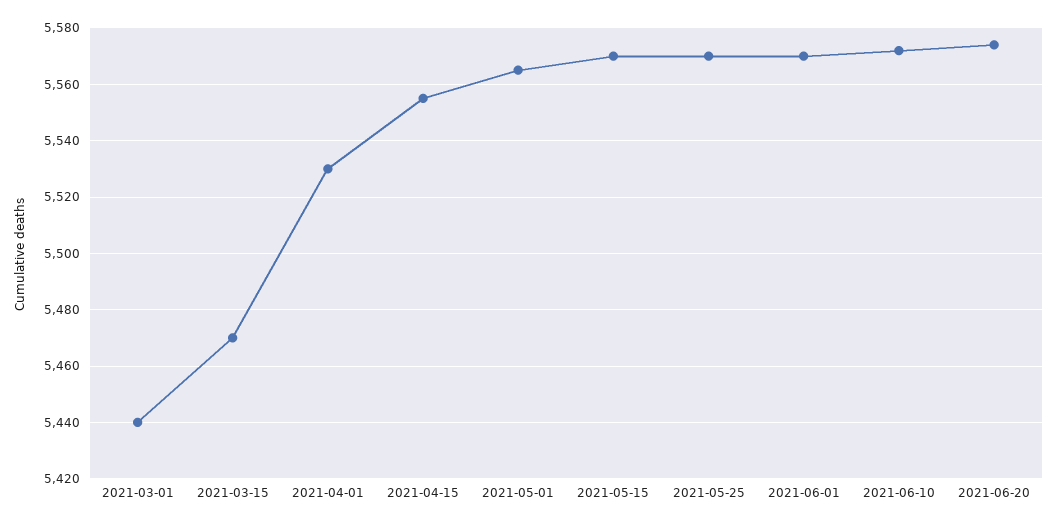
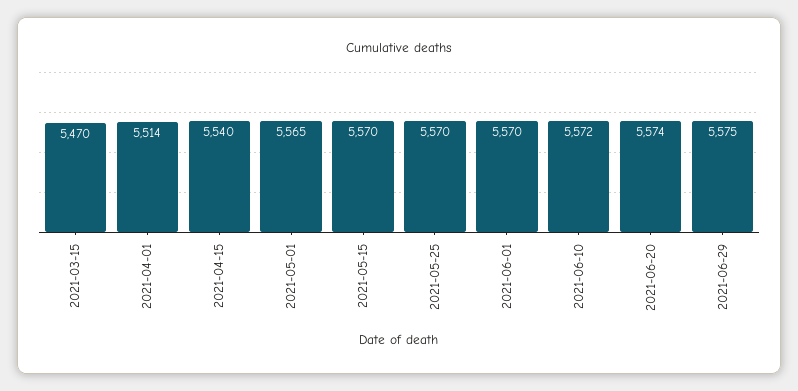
2021-03-01: 5440 -> none
2021-04-01: 5530 -> 5514
2021-04-15: 5555 -> 5540
2021-06-29: none -> 5575

